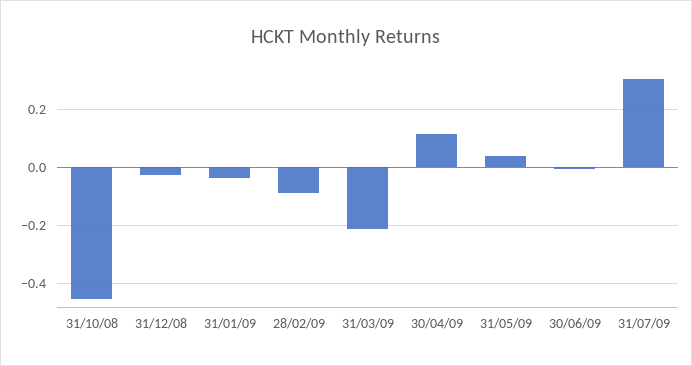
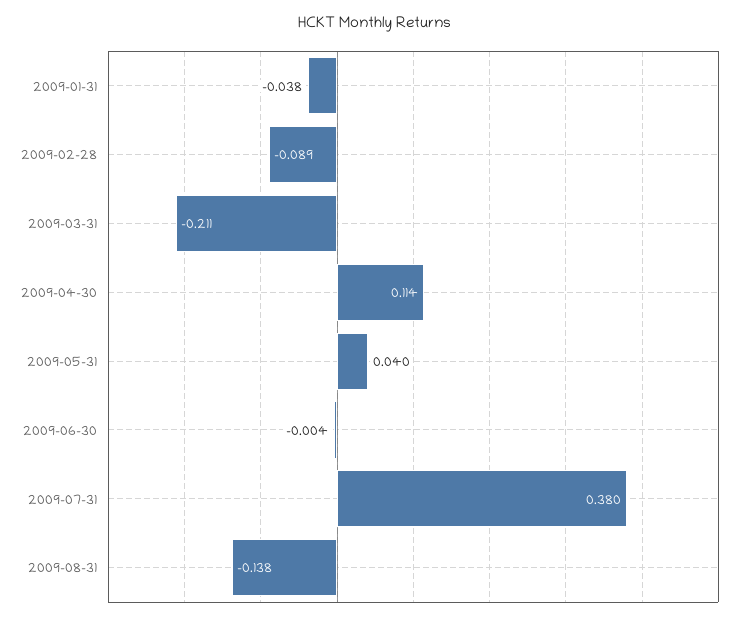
31/10/08: -0.45 -> none
31/12/08: -0.025 -> none
31/07/09: 0.3 -> 0.38
2009-08-31: none -> -0.138

